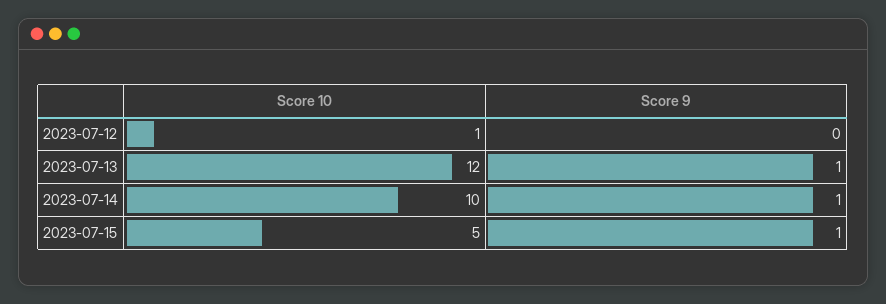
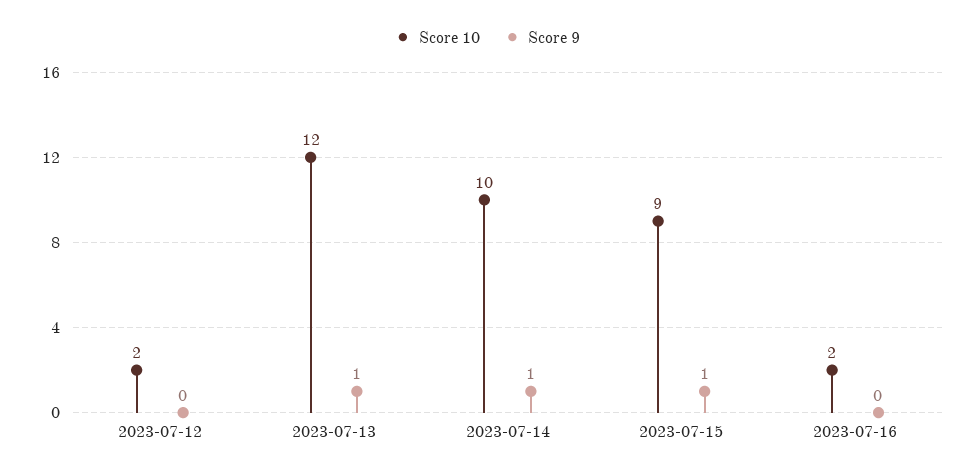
Score 10, 2023-07-12: 1 -> 2
Score 10, 2023-07-15: 5 -> 9
Score 10, 2023-07-16: none -> 2
Score 9, 2023-07-16: none -> 0

